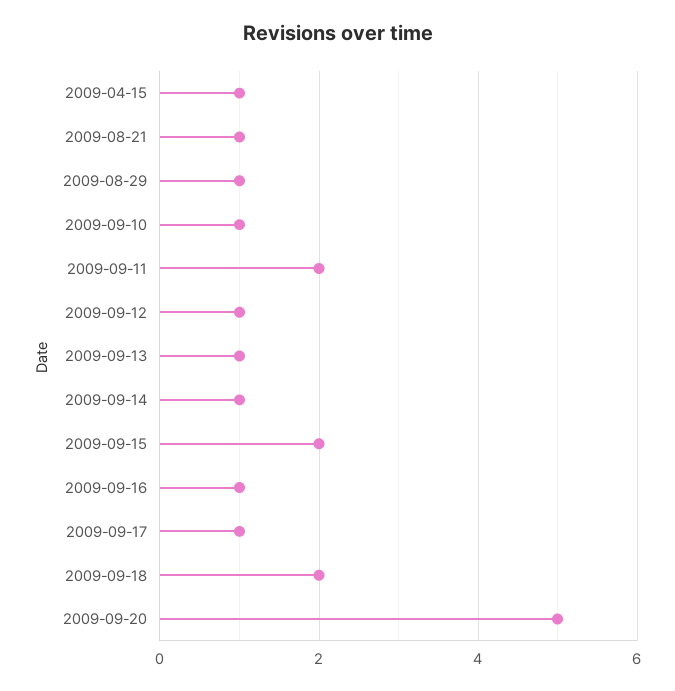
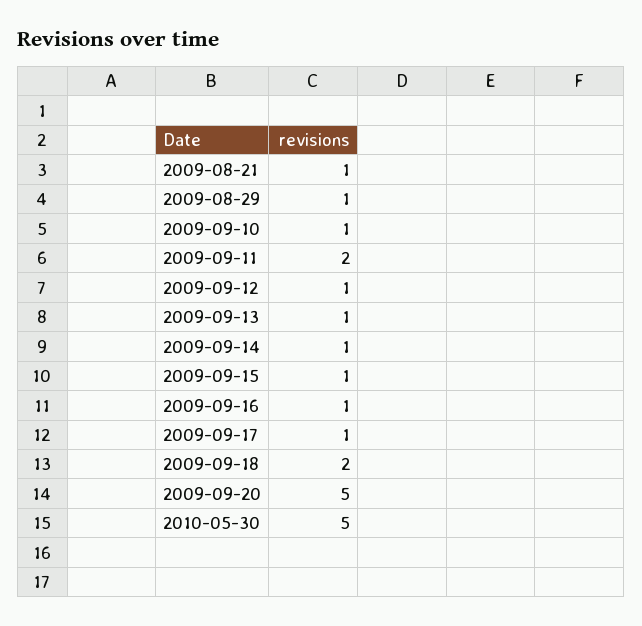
2009-04-15: 1 -> none
2009-09-15: 2 -> 1
2010-05-30: none -> 5

